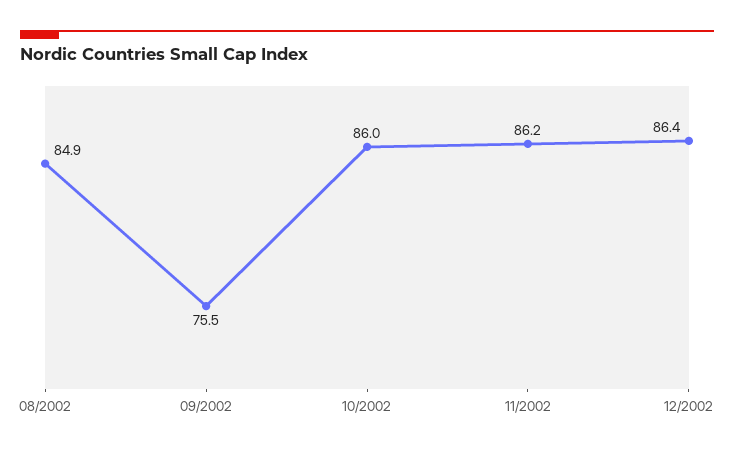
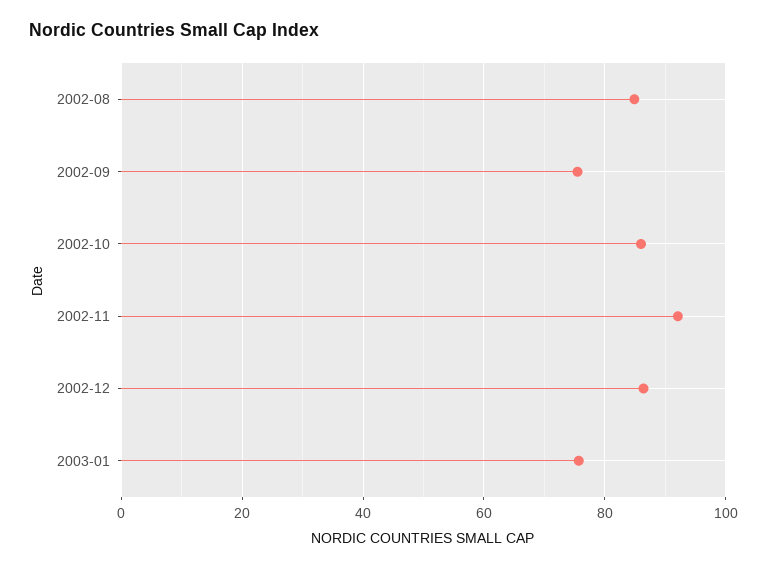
11/2002: 86.2 -> 92
2003-01: none -> 76

